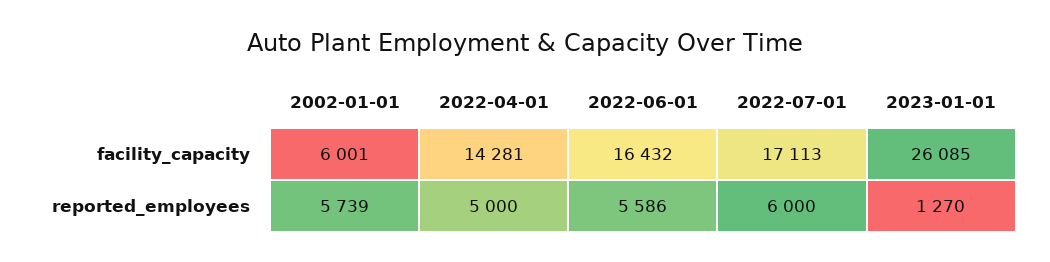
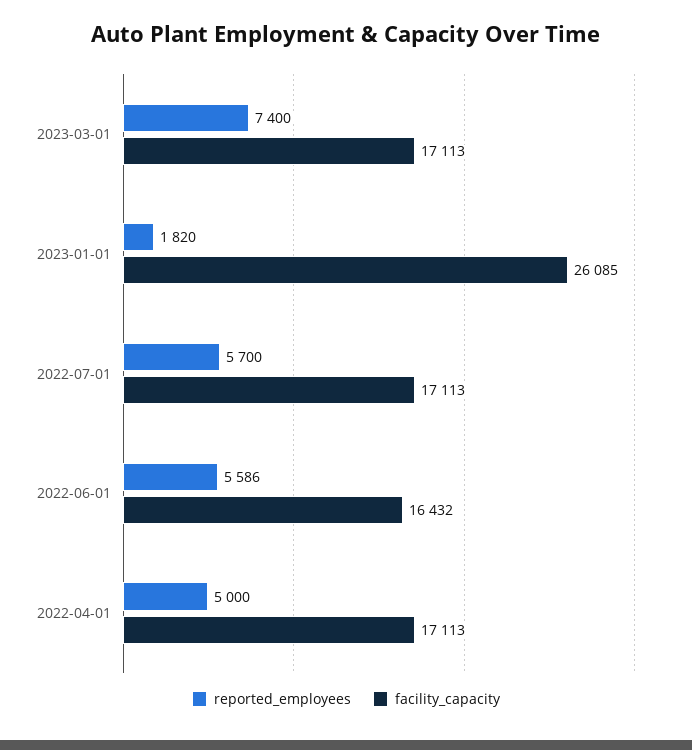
facility_capacity, 2002-01-01: 6001 -> none
facility_capacity, 2022-04-01: 14281 -> 17113
reported_employees, 2002-01-01: 5739 -> none
reported_employees, 2022-07-01: 6000 -> 5700
reported_employees, 2023-01-01: 1270 -> 1820
reported_employees, 2023-03-01: none -> 7400
facility_capacity, 2023-03-01: none -> 17113

